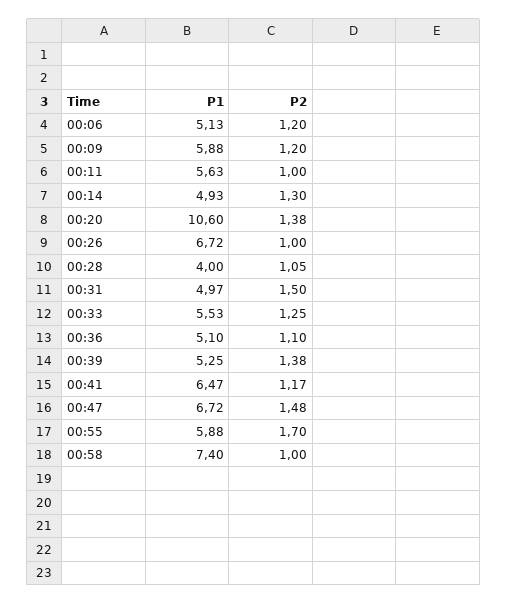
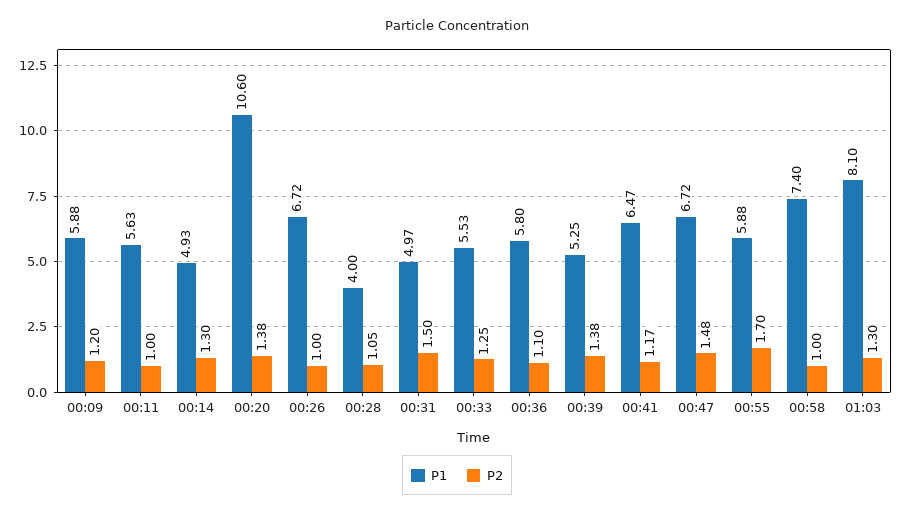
P1, 00:06: 5.13 -> none
P2, 00:06: 1.2 -> none
P1, 00:36: 5.1 -> 5.8
P1, 01:03: none -> 8.1
P2, 01:03: none -> 1.3

